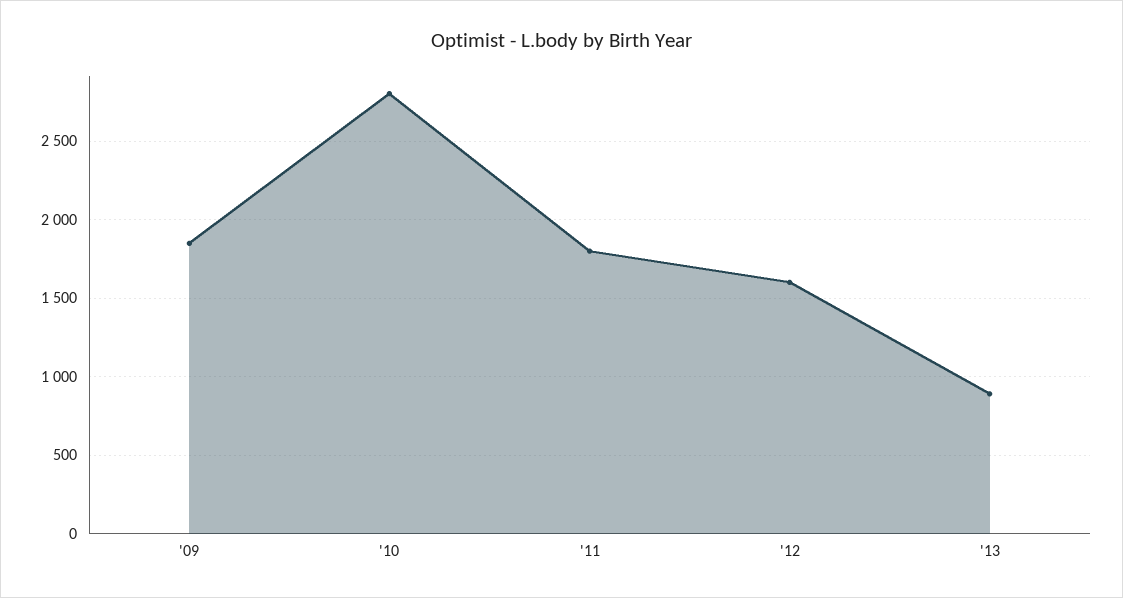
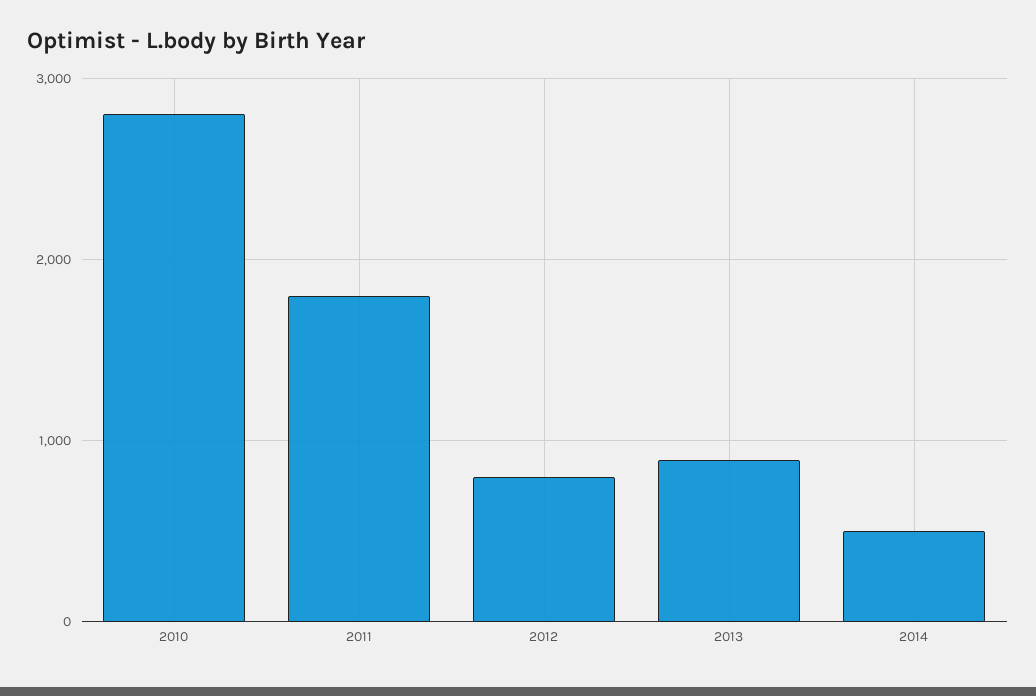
'09: 1850 -> none
'12: 1600 -> 800
2014: none -> 500

